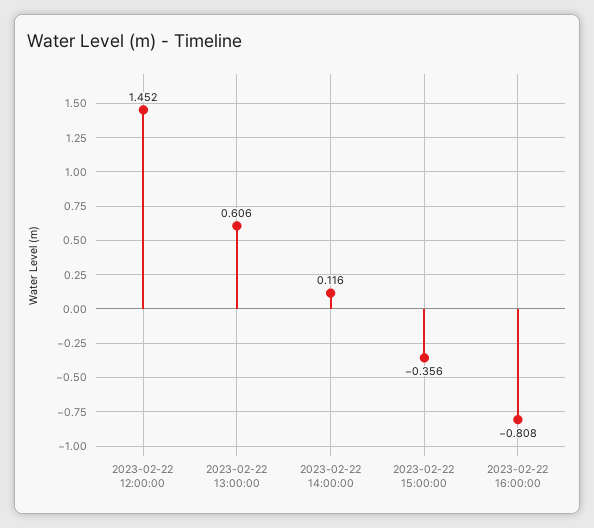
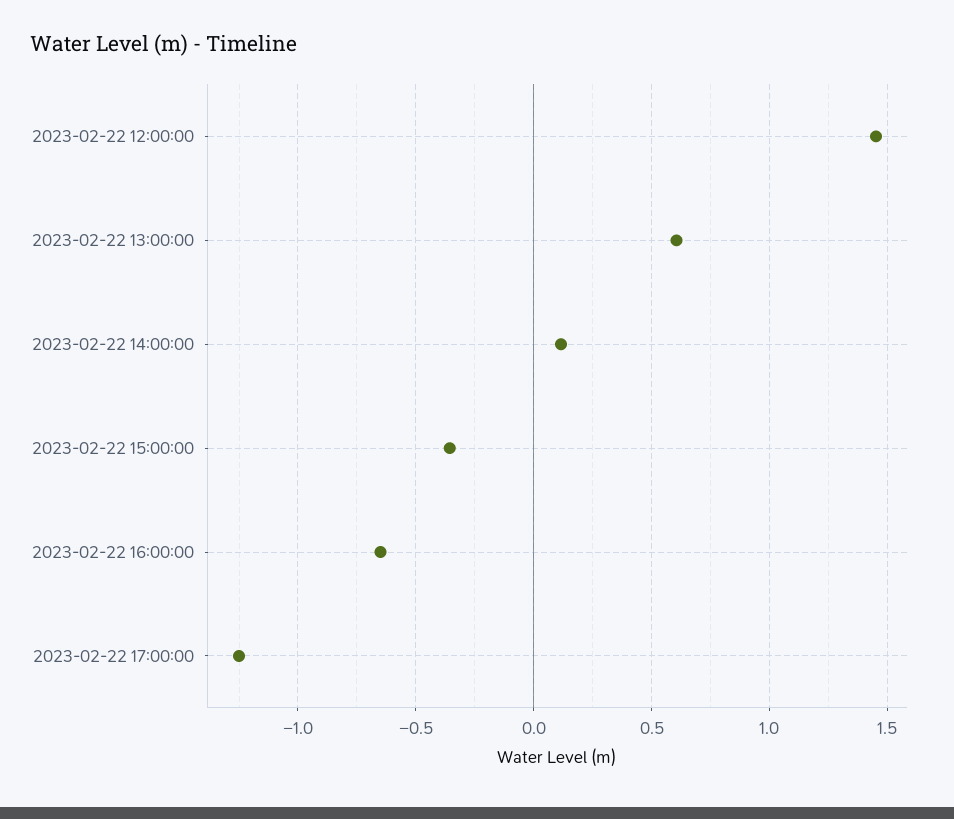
2023-02-22 16:00:00: -0.808 -> -0.65
2023-02-22 17:00:00: none -> -1.25

